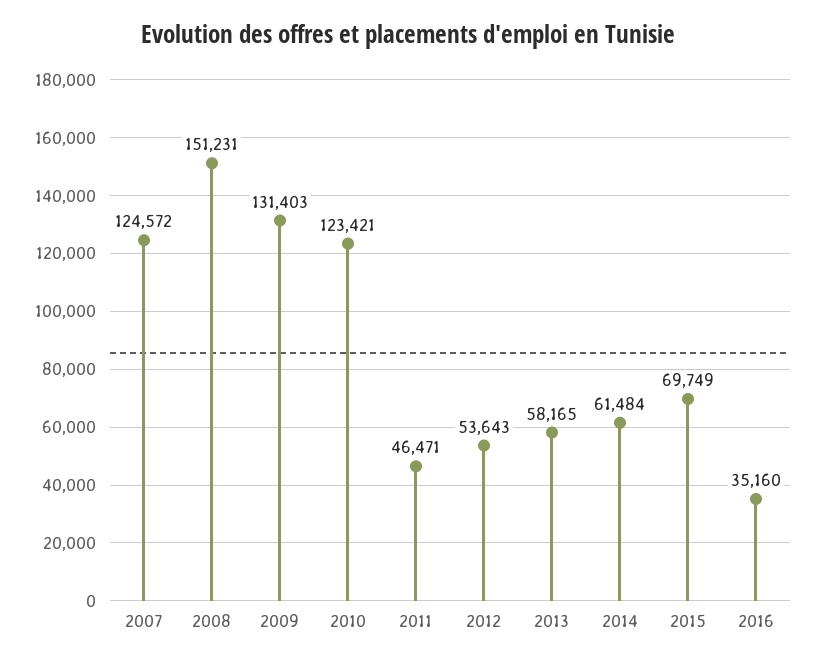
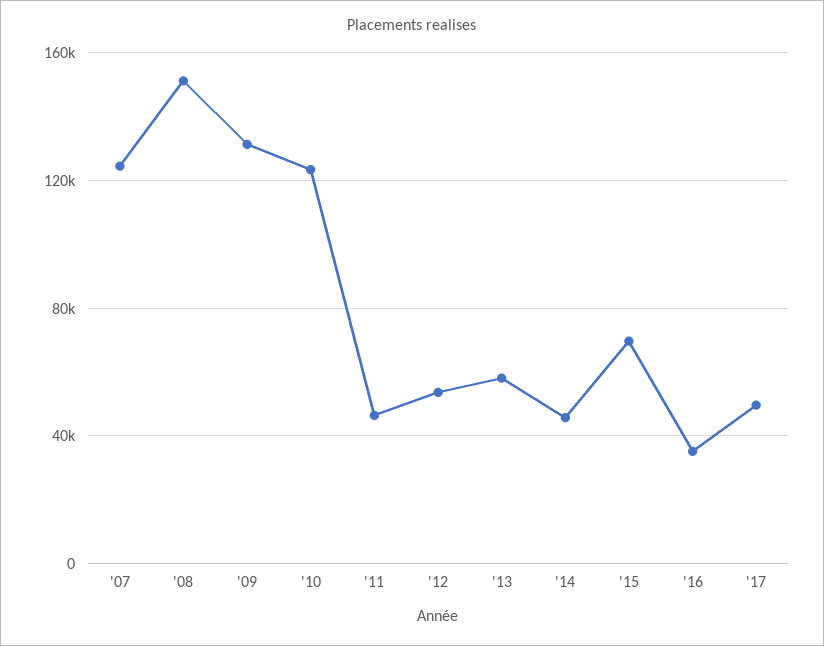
2014: 61484 -> 45000
'17: none -> 50000

